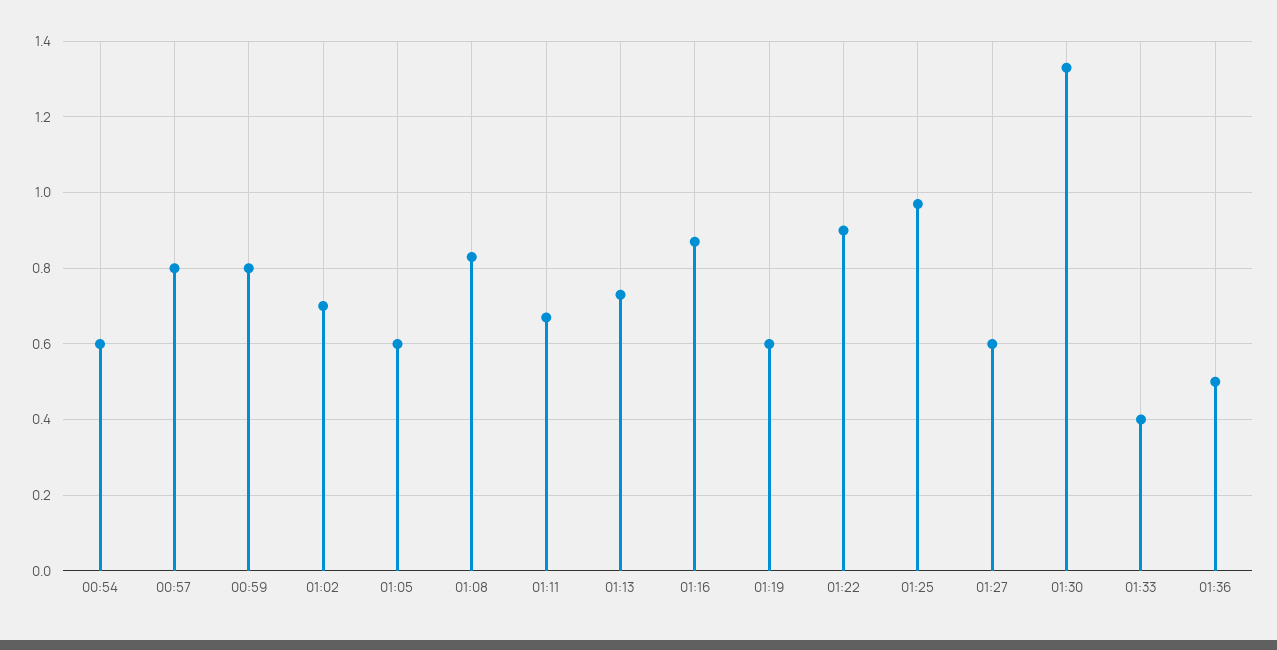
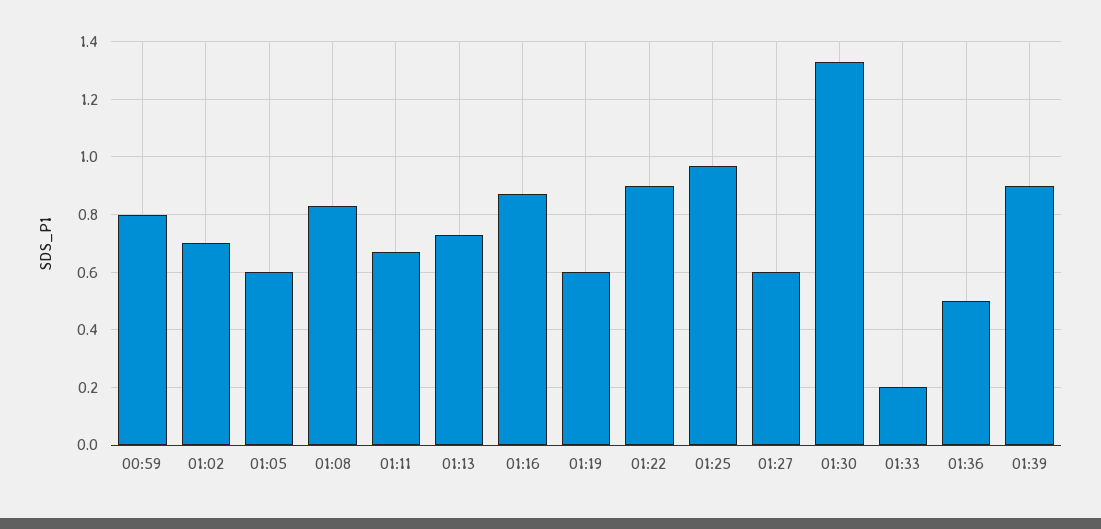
00:54: 0.6 -> none
00:57: 0.8 -> none
01:33: 0.4 -> 0.2
01:39: none -> 0.9

